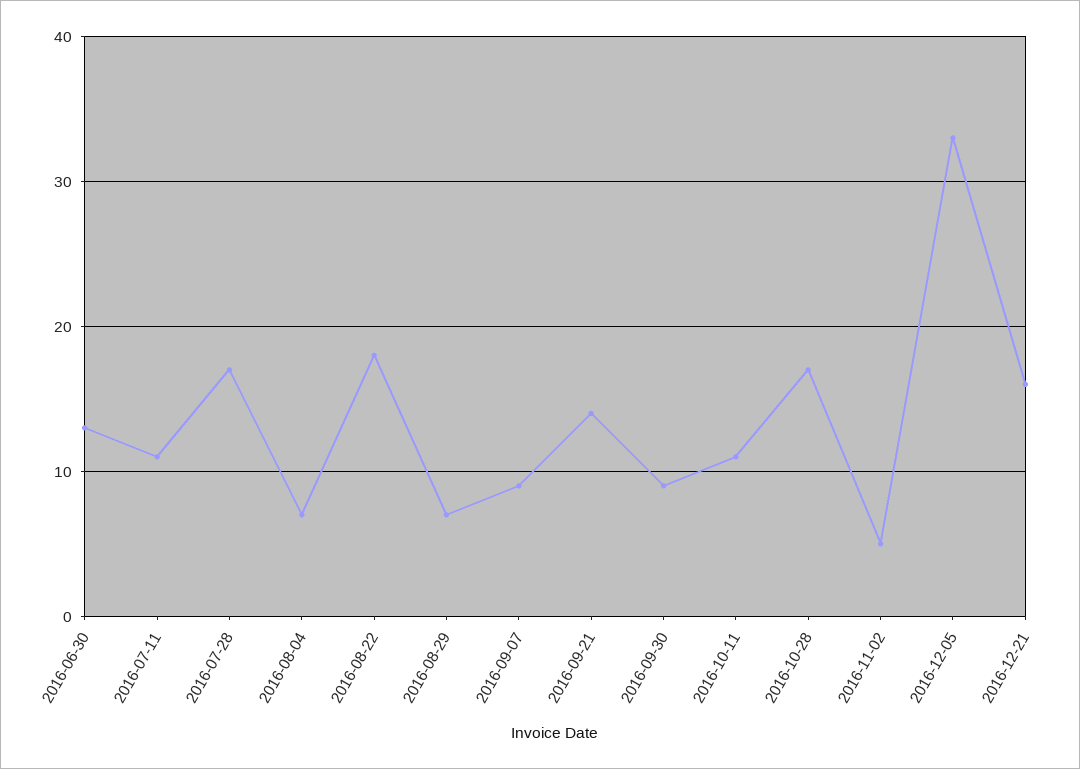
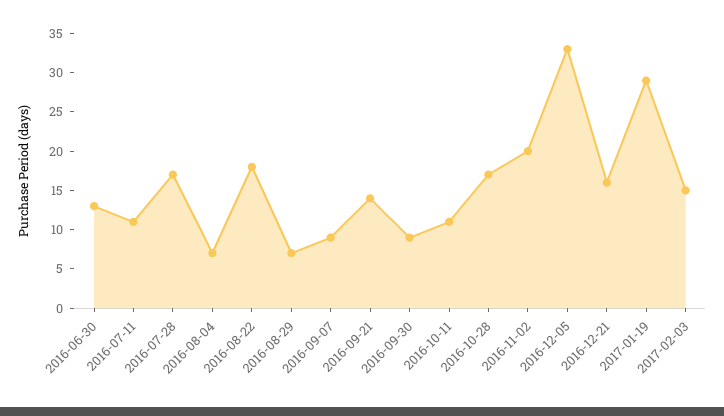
2016-11-02: 5 -> 20
2017-01-19: none -> 30
2017-02-03: none -> 15

